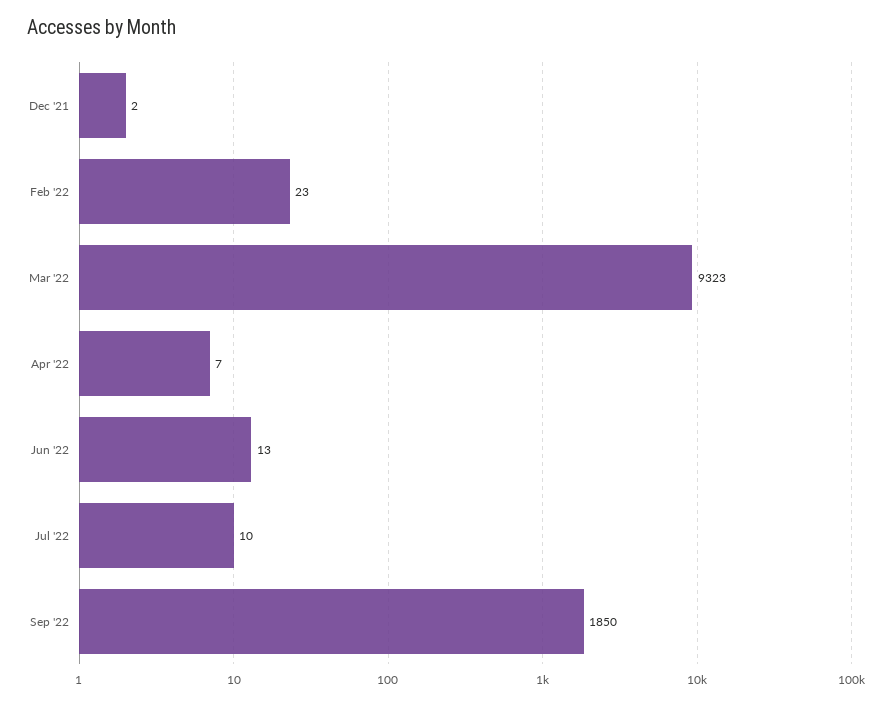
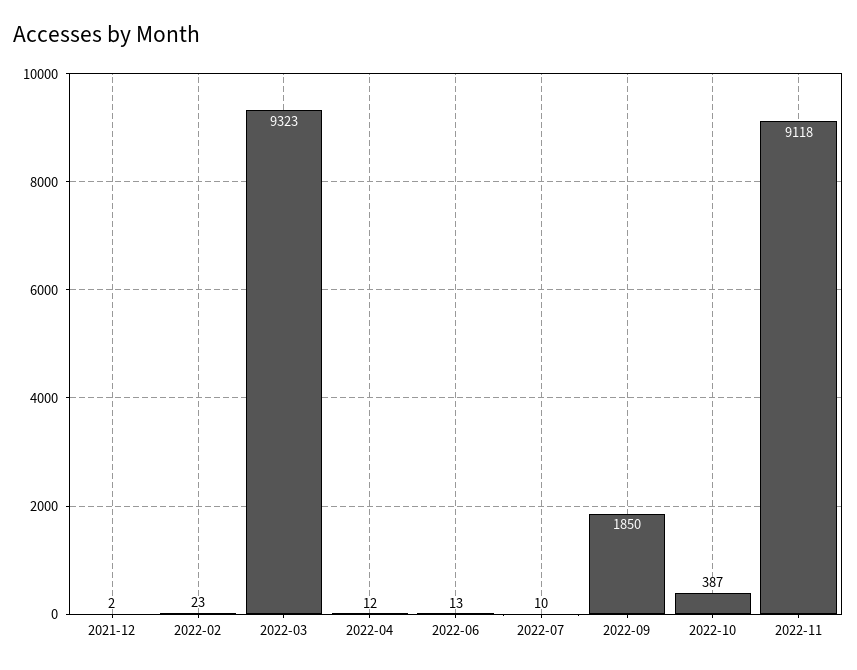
Apr '22: 7 -> 12
2022-10: none -> 387
2022-11: none -> 9118

